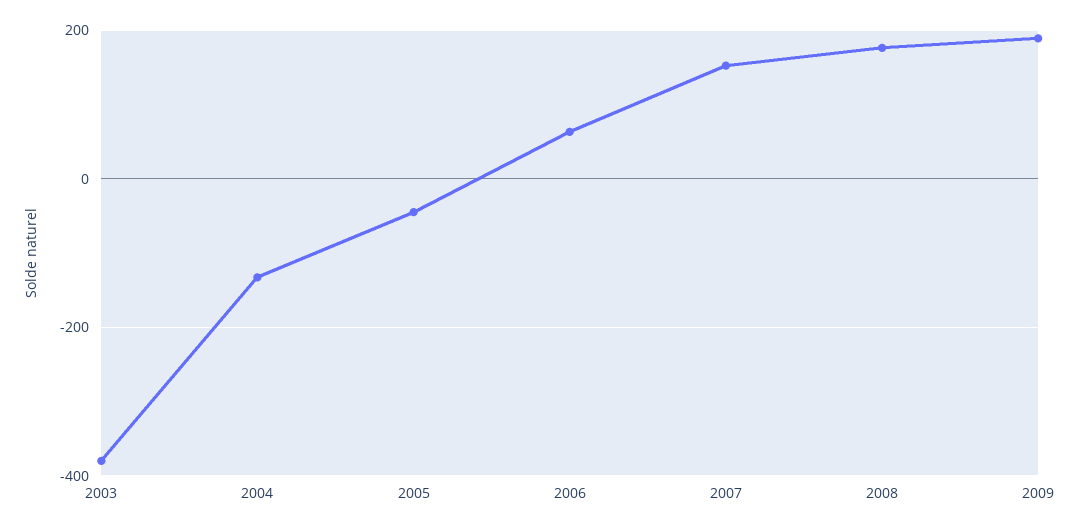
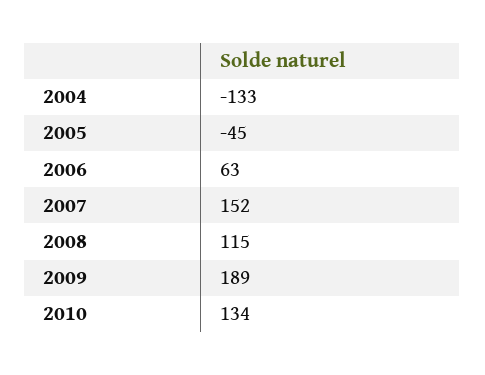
2003: -380 -> none
2008: 180 -> 115
2010: none -> 134

